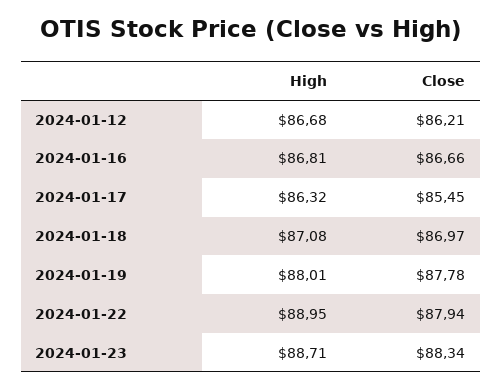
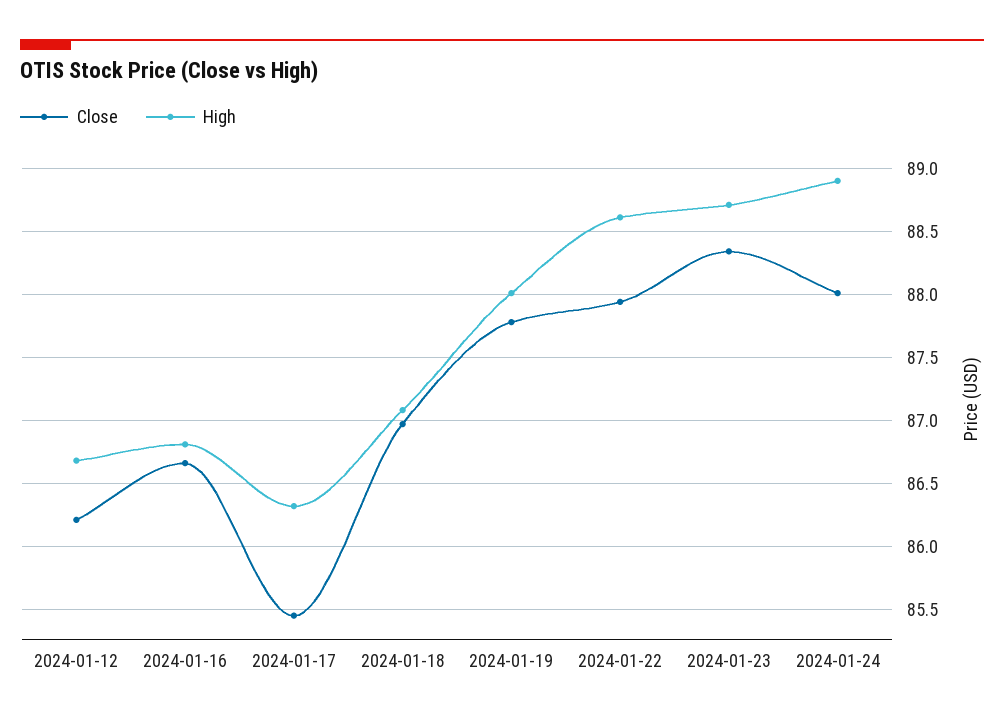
High, 2024-01-22: 88.95 -> 88.6
Close, 2024-01-24: none -> 88
High, 2024-01-24: none -> 88.9

